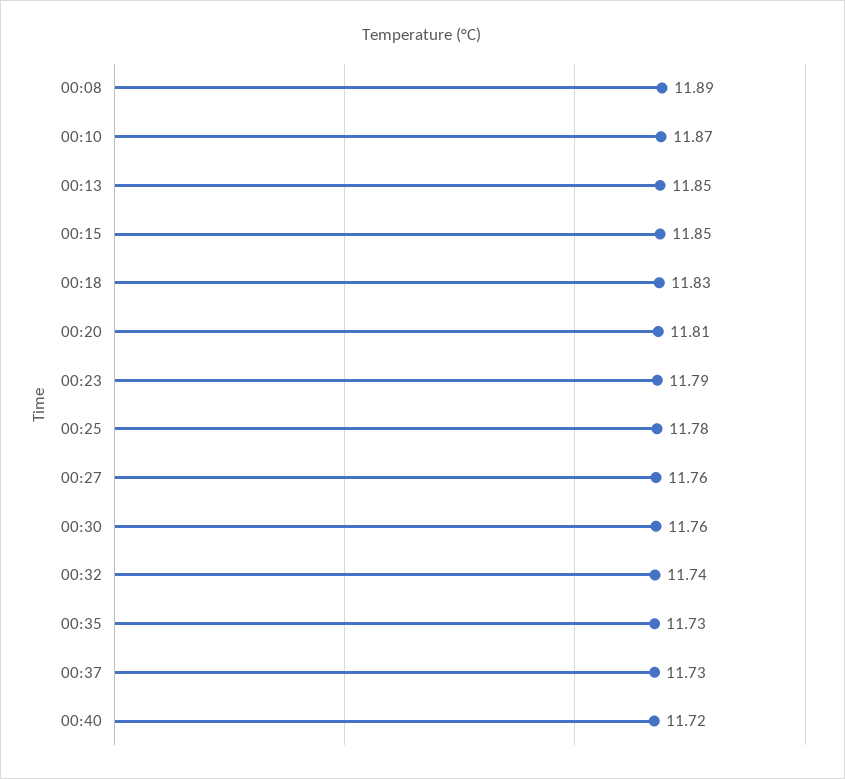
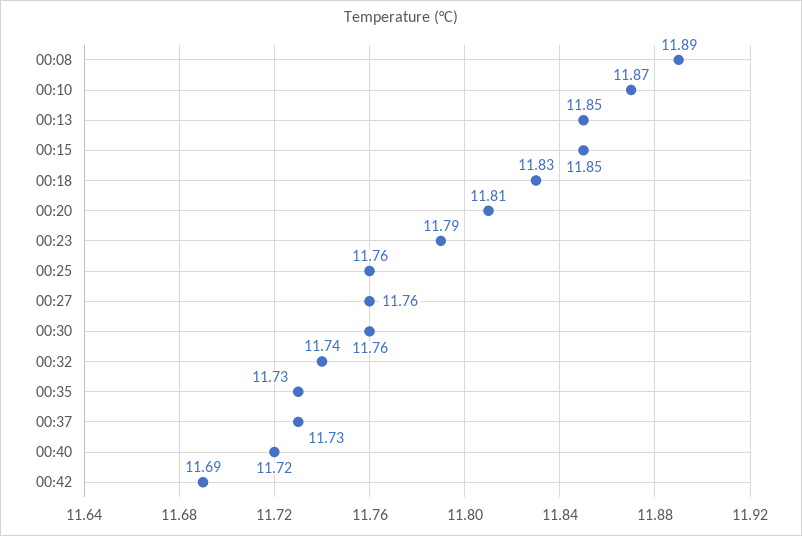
00:25: 11.78 -> 11.76
00:42: none -> 11.69

